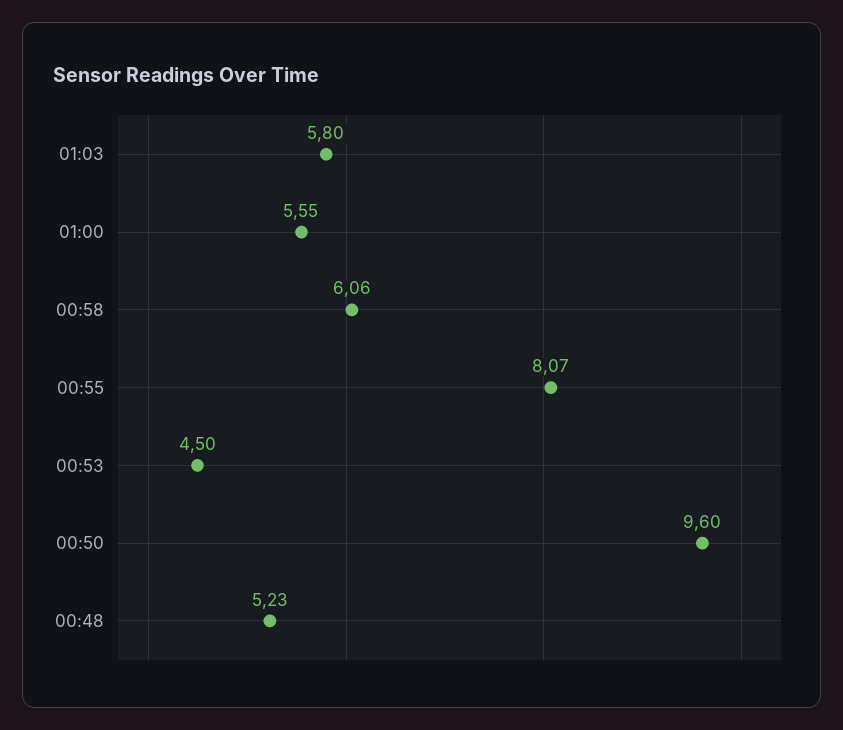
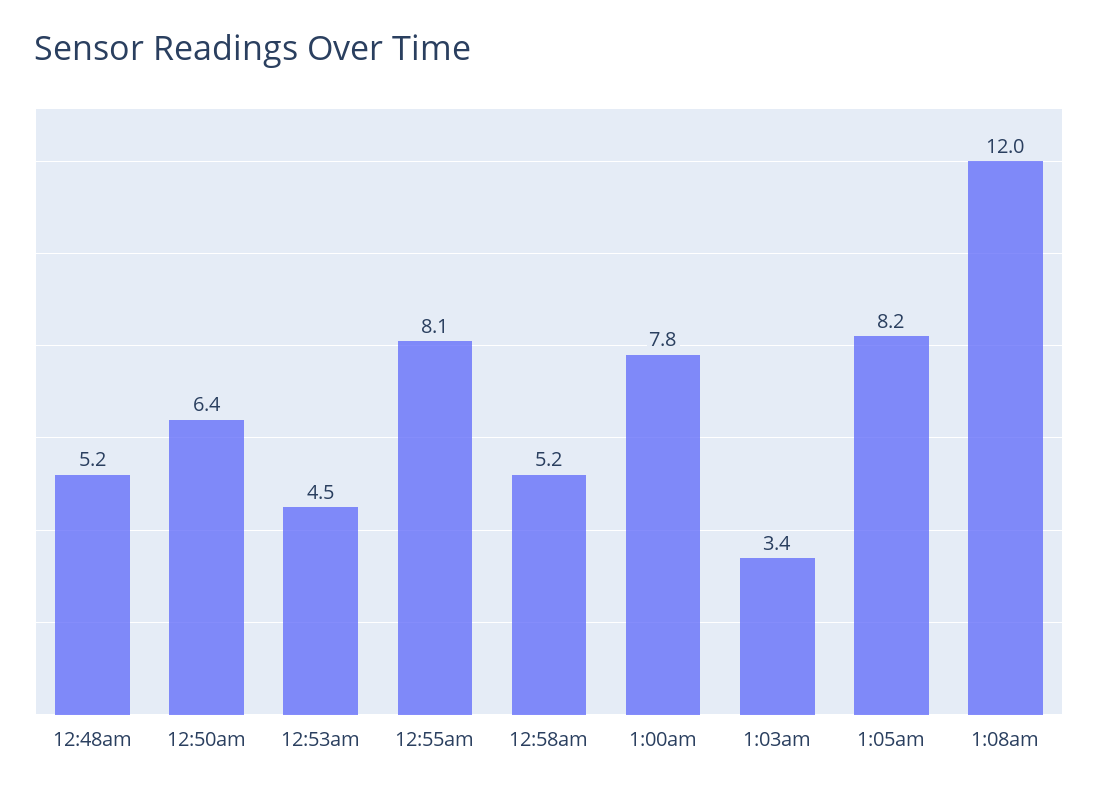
01:03: 5.8 -> 3.4
01:00: 5.55 -> 7.8
00:58: 6.06 -> 5.2
00:50: 9.6 -> 6.4
1:05am: none -> 8.2
1:08am: none -> 12

